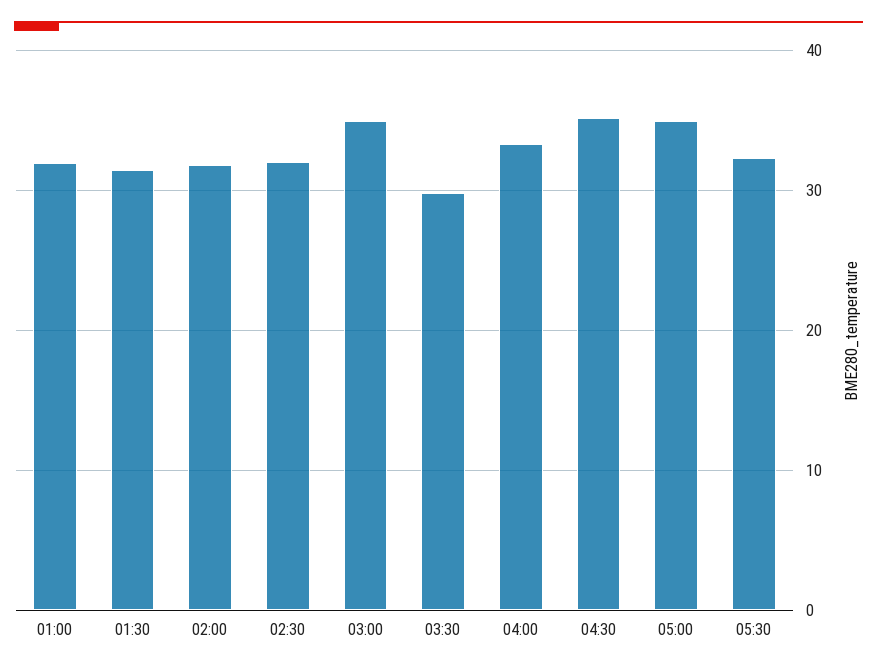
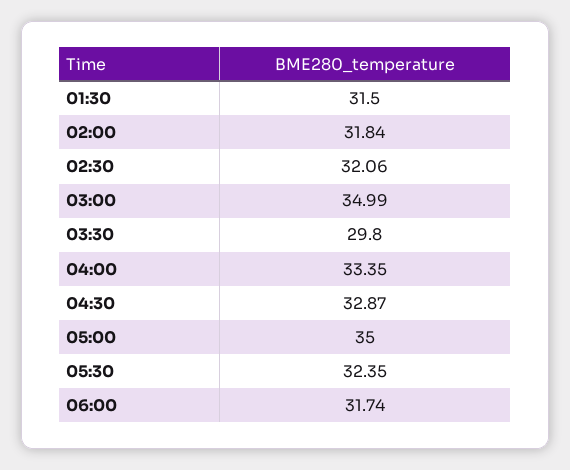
01:00: 32 -> none
04:30: 35 -> 32.87
06:00: none -> 31.74

